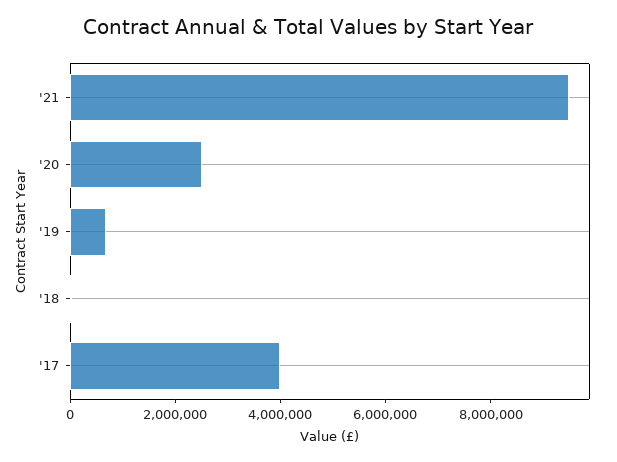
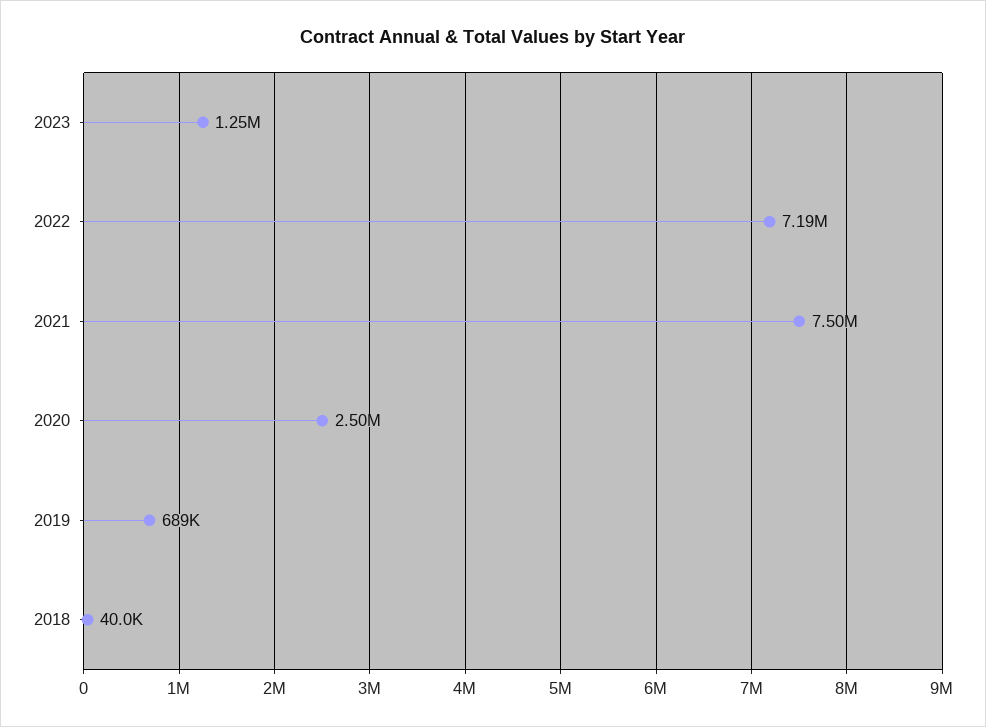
'21: 9500000 -> 7500000
'17: 4000000 -> none
2023: none -> 1250000
2022: none -> 7190000

